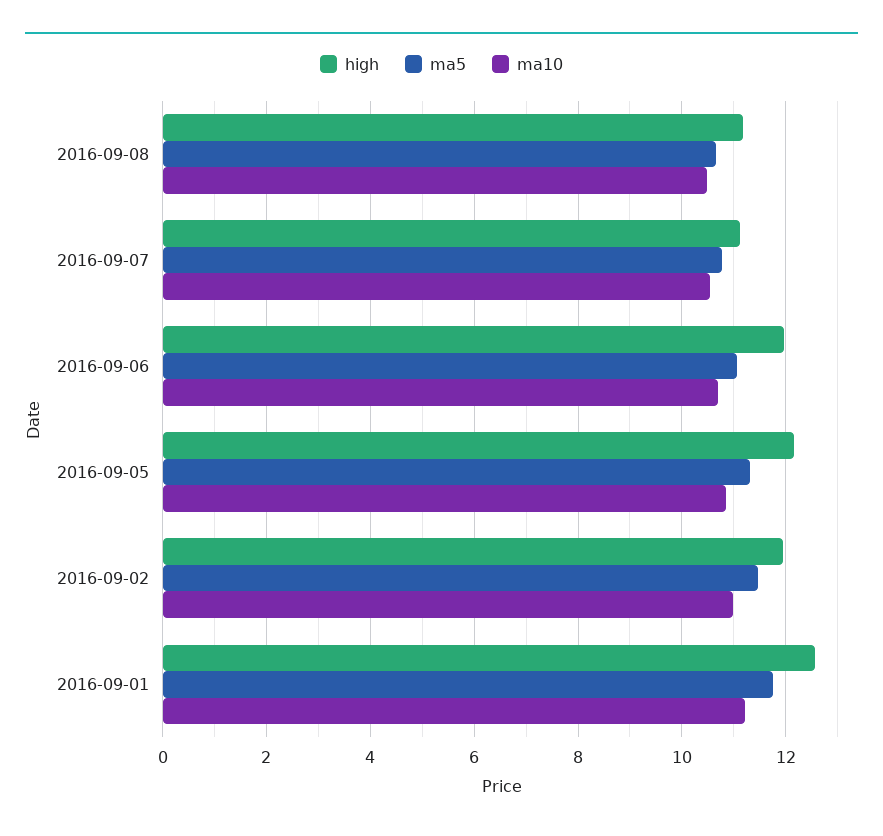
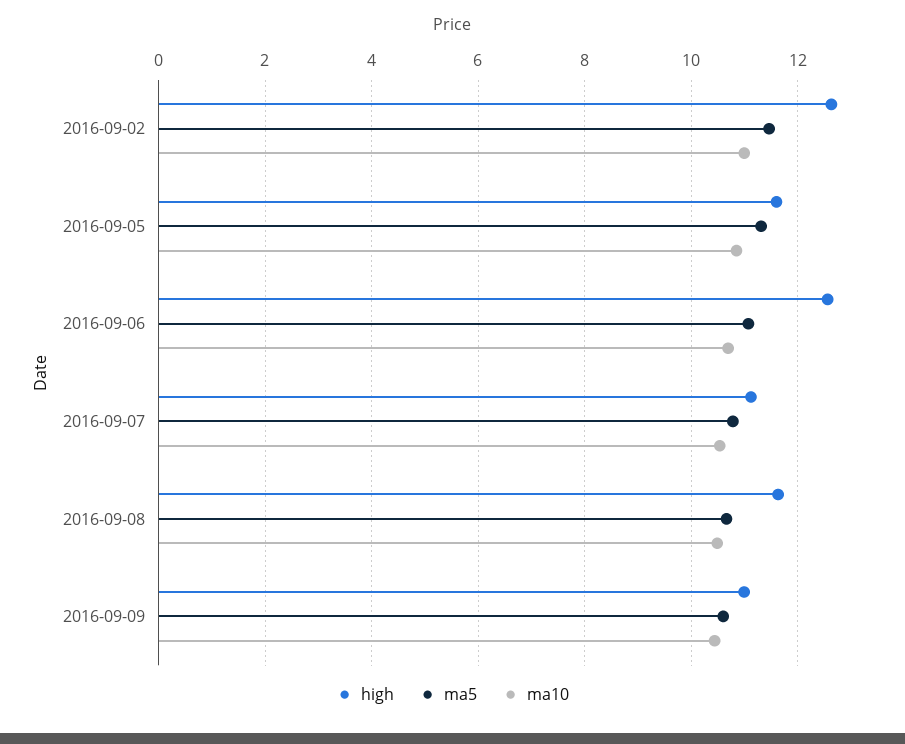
high, 2016-09-08: 11.2 -> 11.6
high, 2016-09-06: 12 -> 12.6
high, 2016-09-05: 12.2 -> 11.6
high, 2016-09-02: 12 -> 12.6
high, 2016-09-01: 12.6 -> none
ma5, 2016-09-01: 11.8 -> none
ma10, 2016-09-01: 11.2 -> none
high, 2016-09-09: none -> 11
ma5, 2016-09-09: none -> 10.6
ma10, 2016-09-09: none -> 10.4

